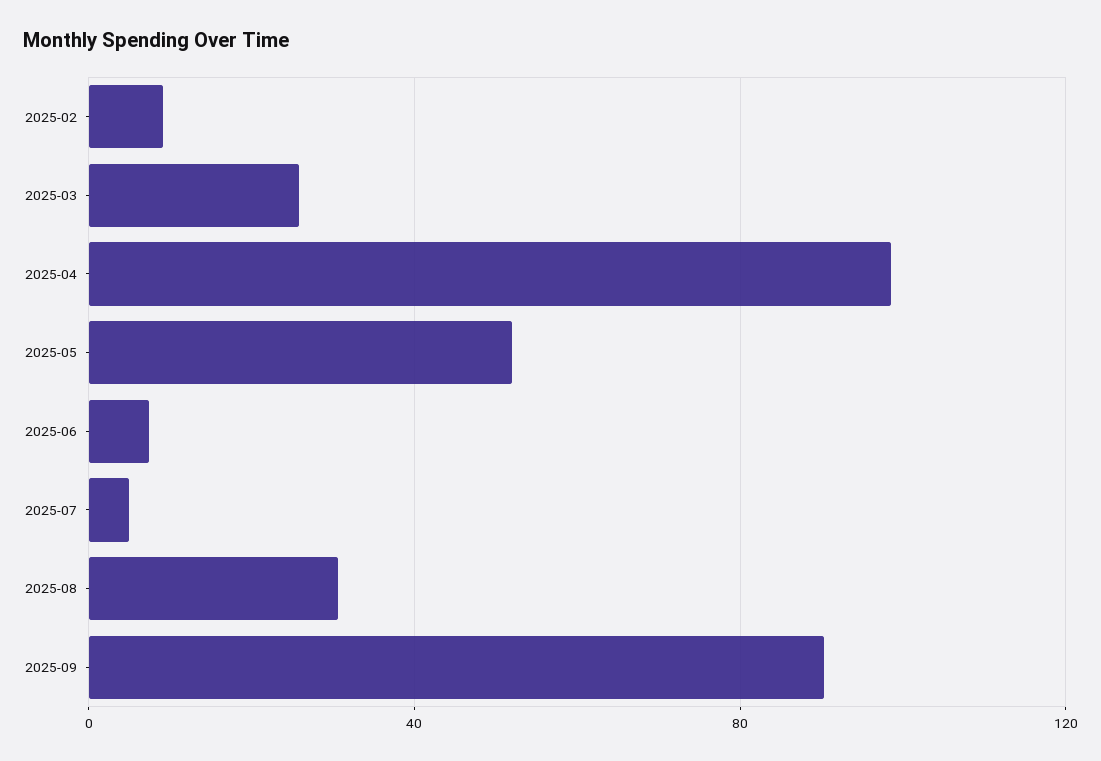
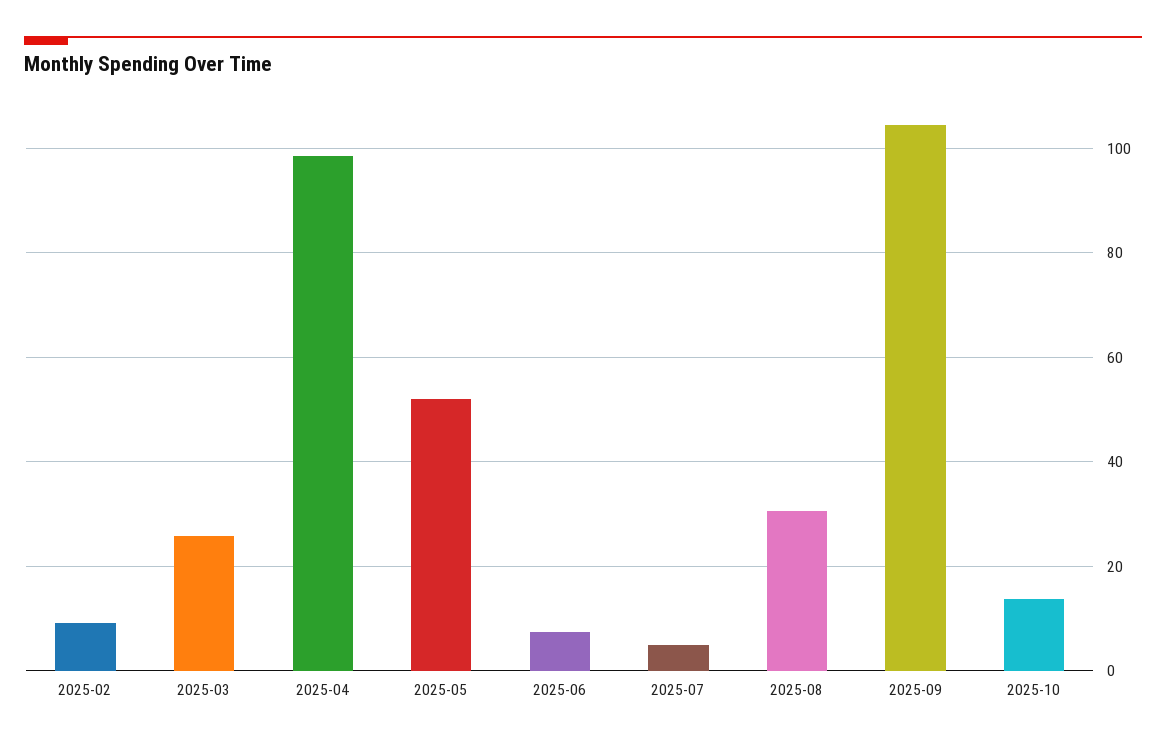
2025-09: 90 -> 104
2025-10: none -> 14

